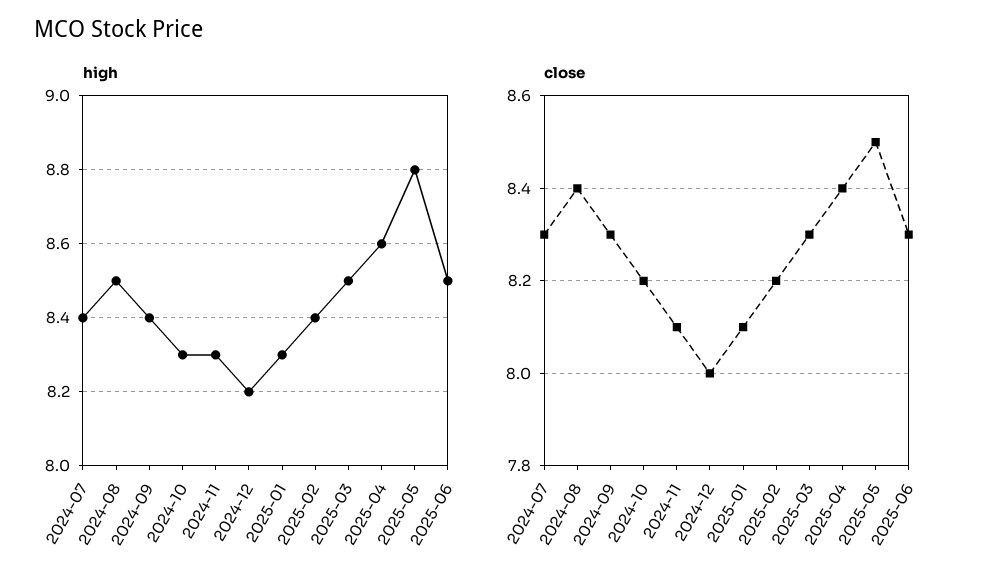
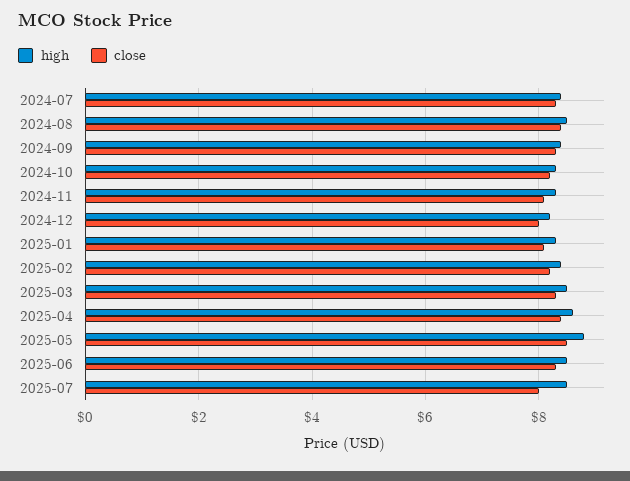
high, 2025-07: none -> 8.5
close, 2025-07: none -> 8

